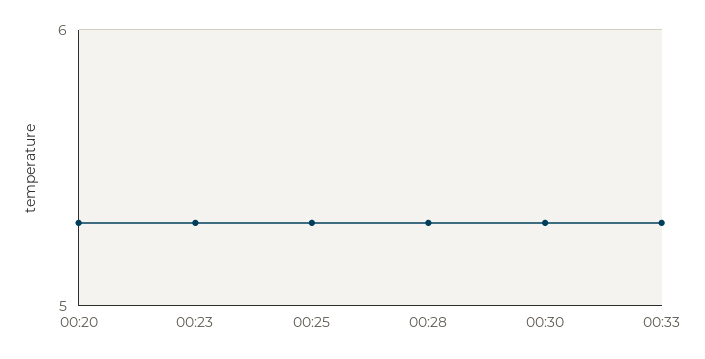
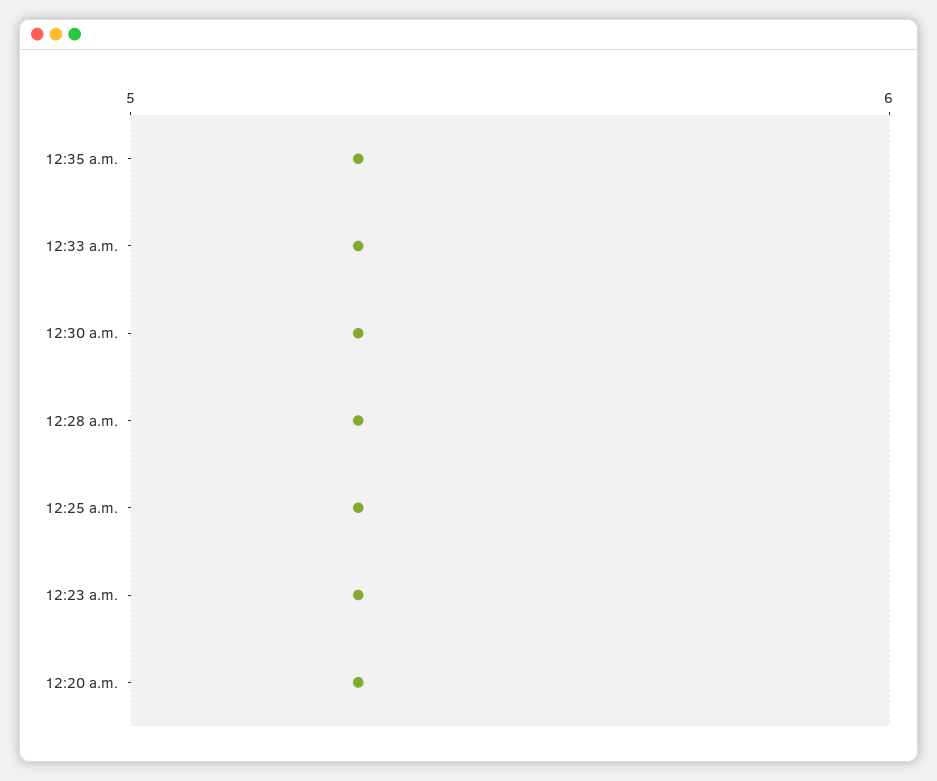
12:35 a.m.: none -> 5.3

